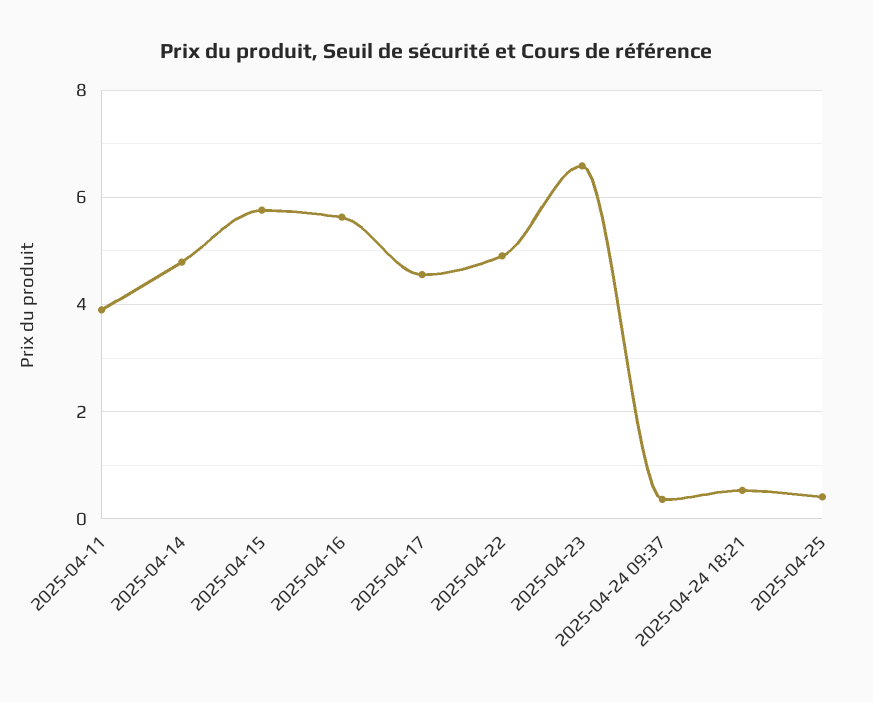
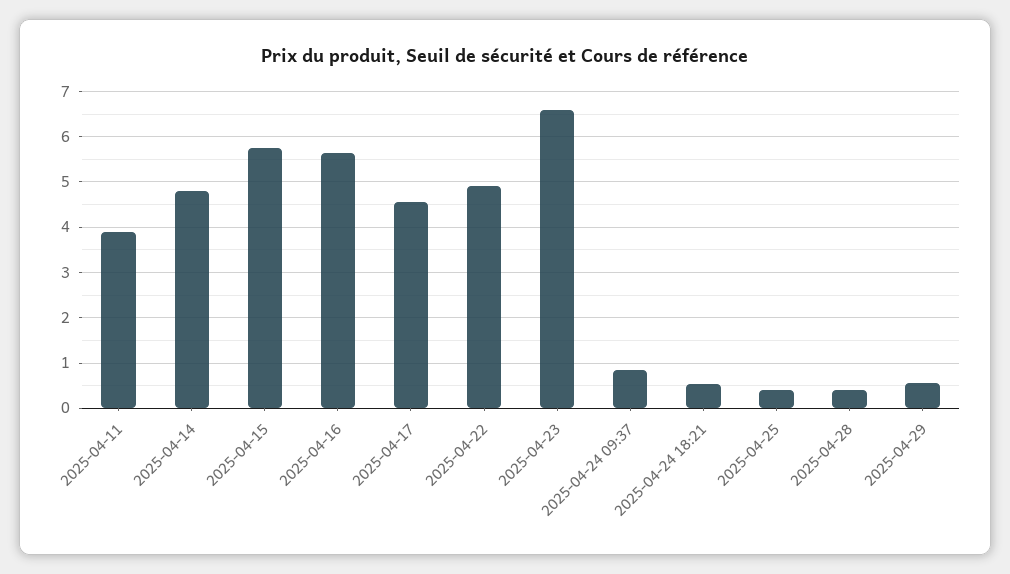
2025-04-24 09:37: 0.4 -> 0.8
2025-04-28: none -> 0.4
2025-04-29: none -> 0.6

